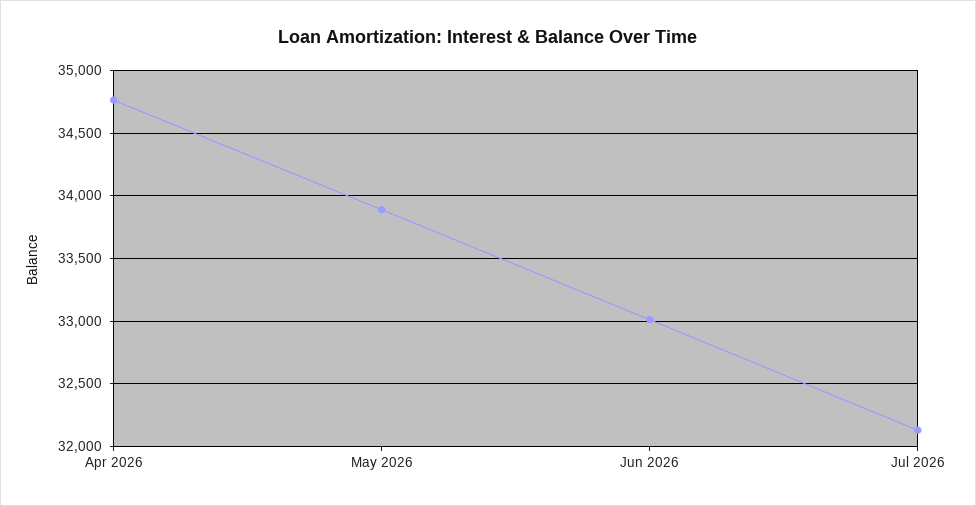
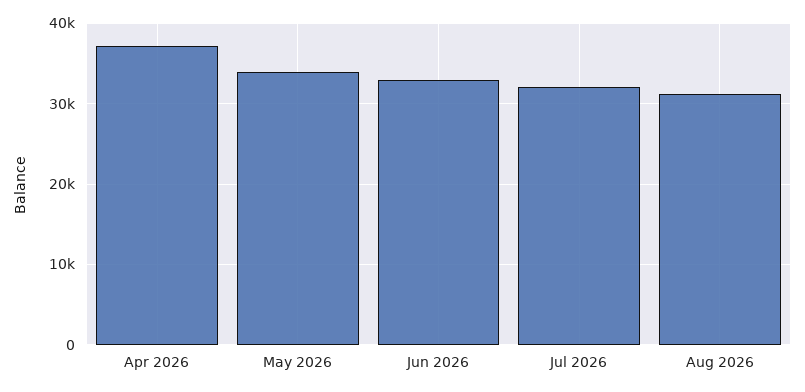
Apr 2026: 34750 -> 37000
Aug 2026: none -> 31000

